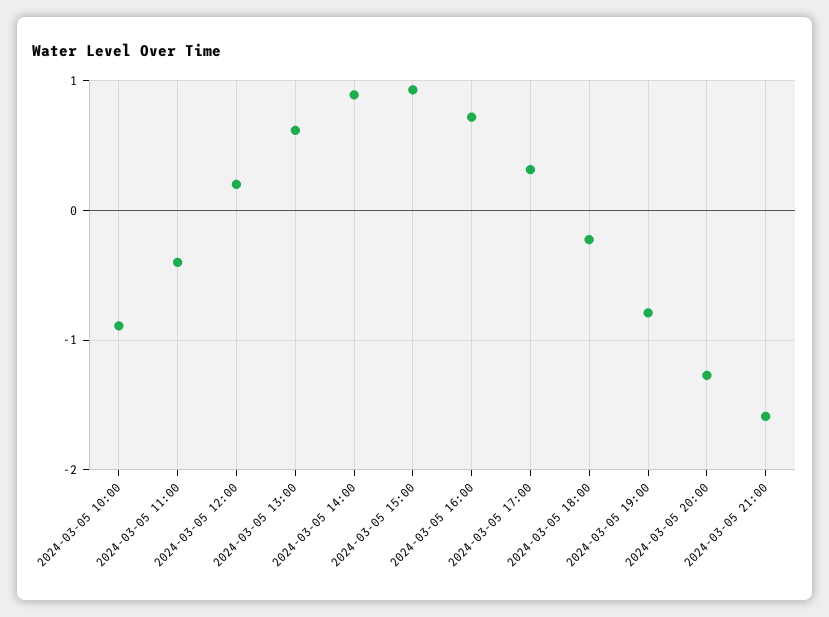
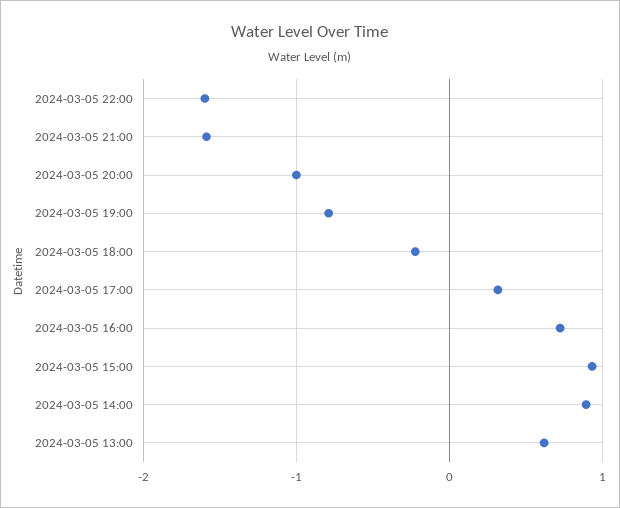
2024-03-05 10:00: -0.9 -> none
2024-03-05 11:00: -0.4 -> none
2024-03-05 12:00: 0.2 -> none
2024-03-05 20:00: -1.3 -> -1
2024-03-05 22:00: none -> -1.6

